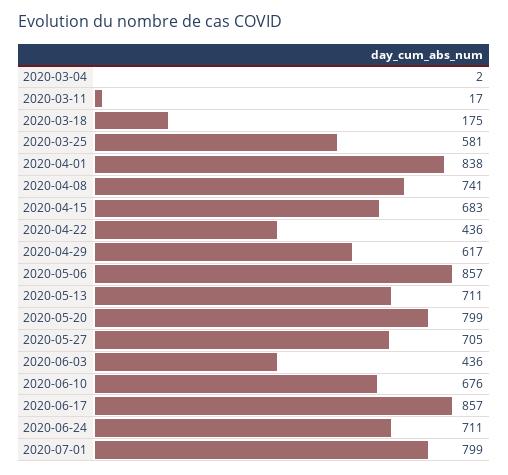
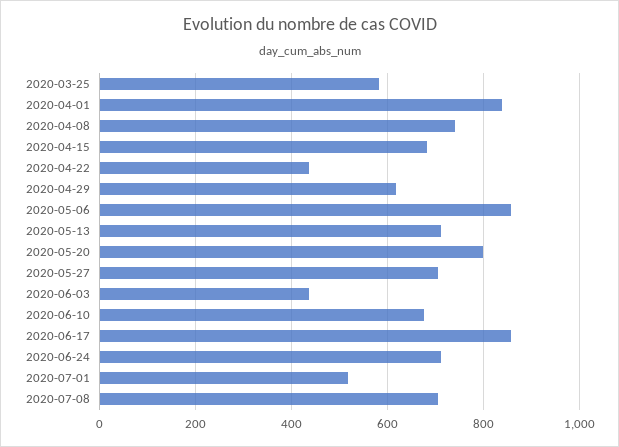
2020-03-04: 2 -> none
2020-03-11: 17 -> none
2020-03-18: 175 -> none
2020-07-01: 799 -> 520
2020-07-08: none -> 700

